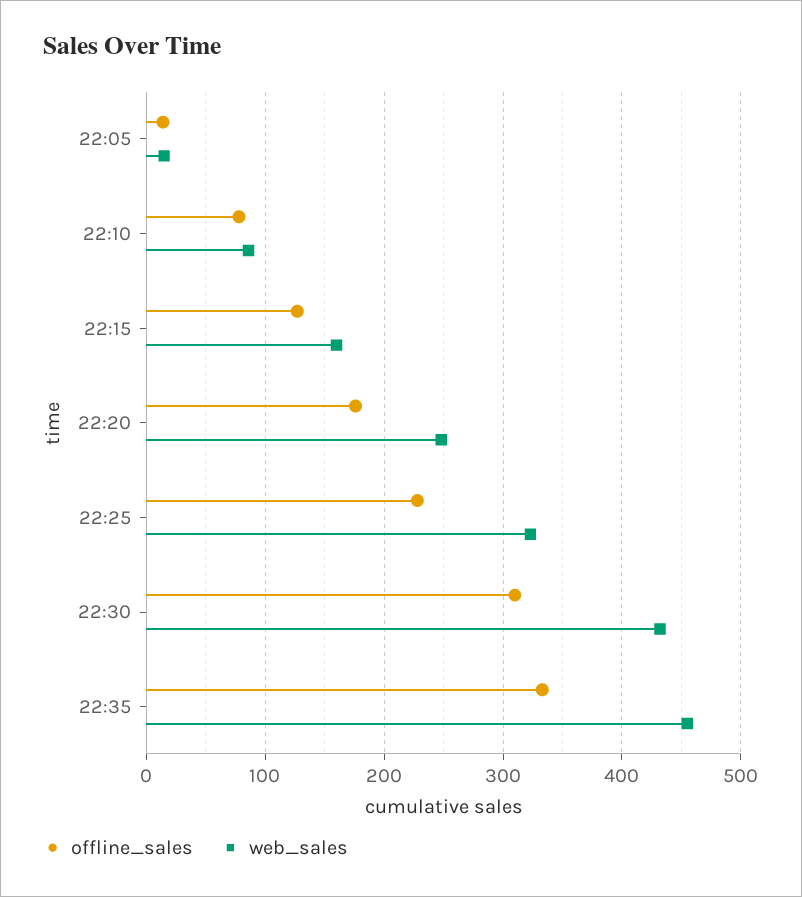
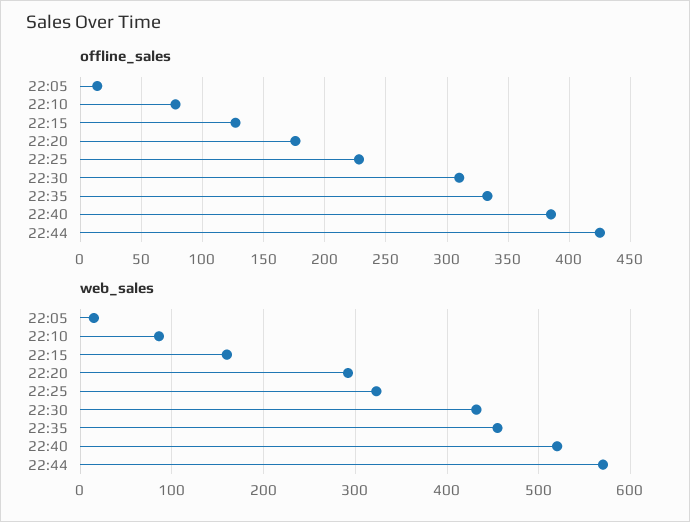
web_sales, 22:20: 250 -> 290
offline_sales, 22:40: none -> 385
offline_sales, 22:44: none -> 425
web_sales, 22:40: none -> 520
web_sales, 22:44: none -> 570

